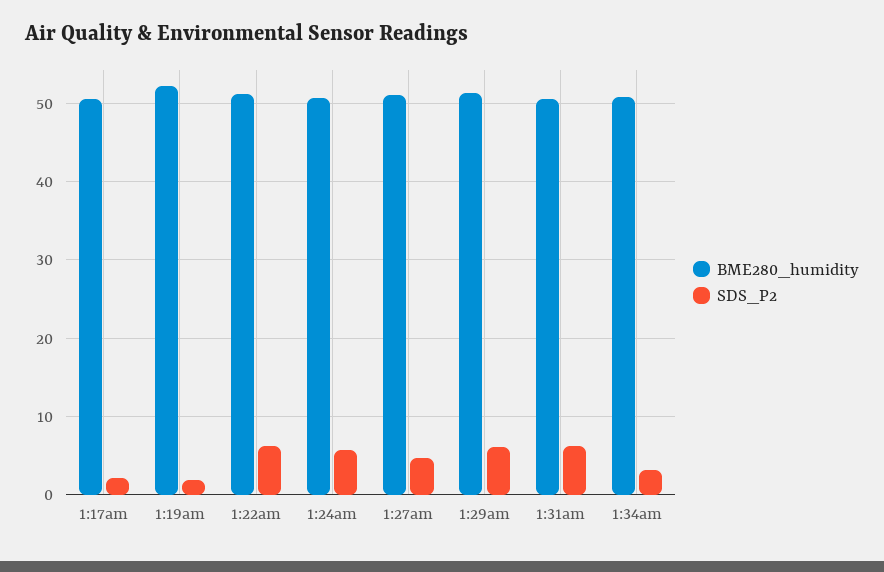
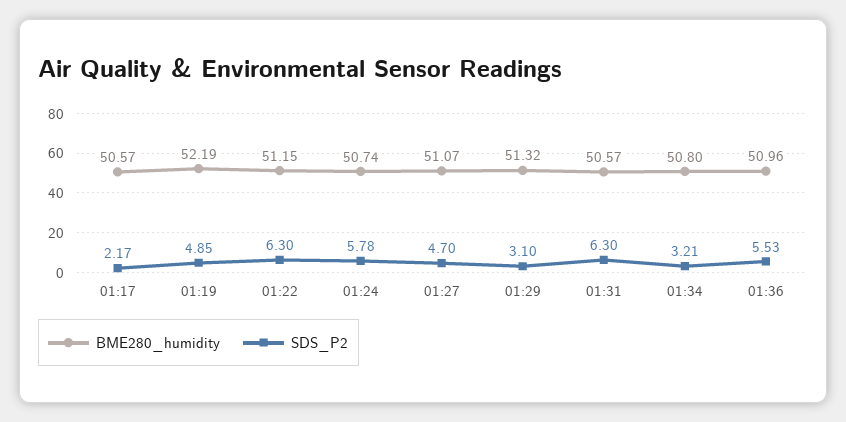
SDS_P2, 1:19am: 2 -> 4.85
SDS_P2, 1:29am: 6 -> 3.1
BME280_humidity, 01:36: none -> 50.96
SDS_P2, 01:36: none -> 5.53

